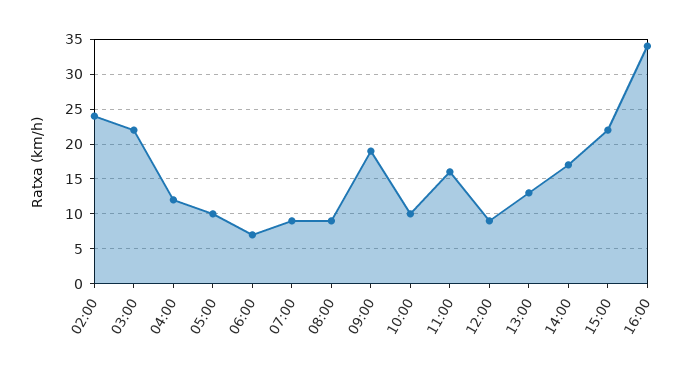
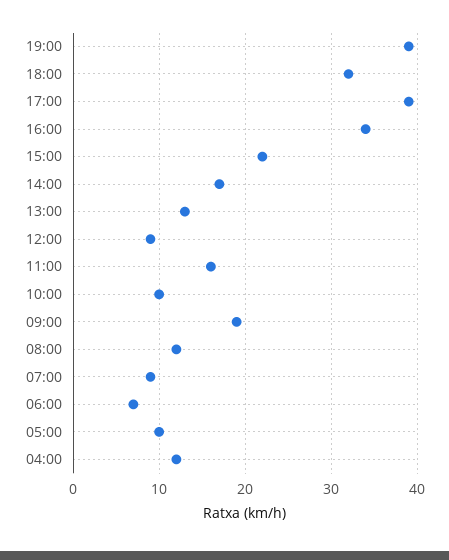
02:00: 24 -> none
03:00: 22 -> none
08:00: 9 -> 12
19:00: none -> 39
18:00: none -> 32
17:00: none -> 39

